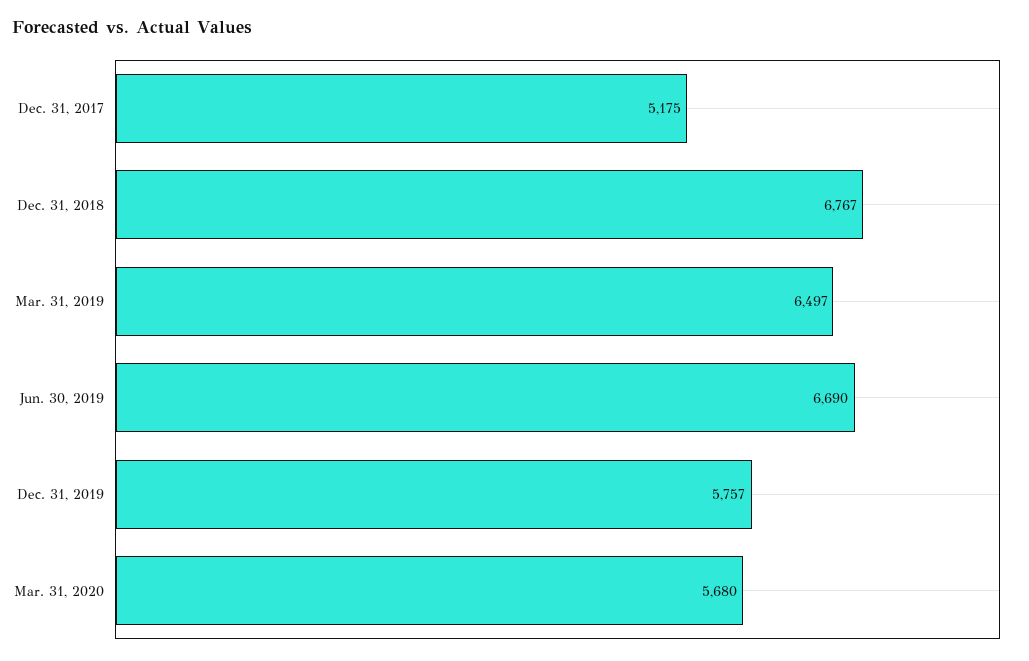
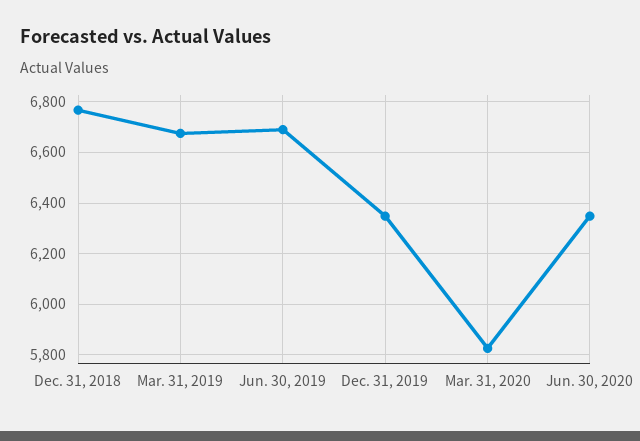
Dec. 31, 2017: 5175 -> none
Mar. 31, 2019: 6497 -> 6675
Dec. 31, 2019: 5757 -> 6350
Mar. 31, 2020: 5680 -> 5825
Jun. 30, 2020: none -> 6350

